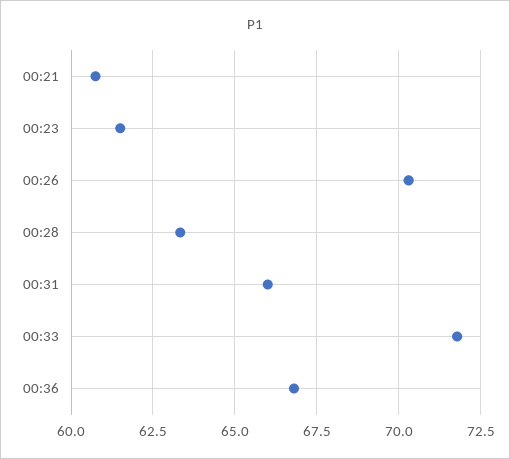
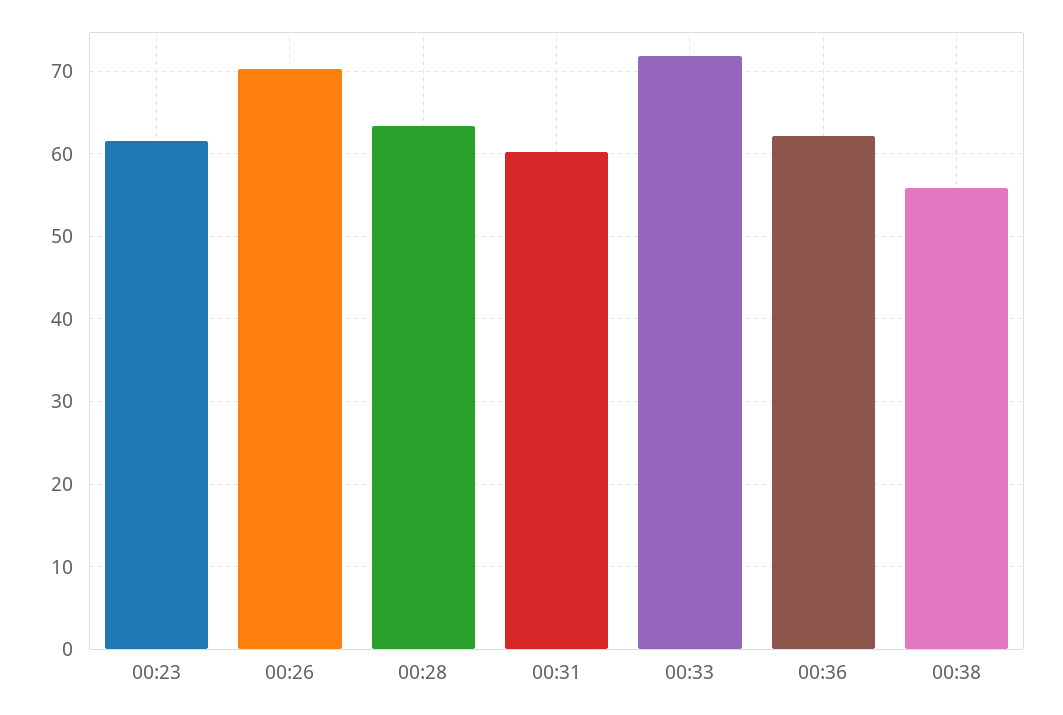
00:21: 60.75 -> none
00:31: 66 -> 60
00:36: 66.75 -> 62
00:38: none -> 56

